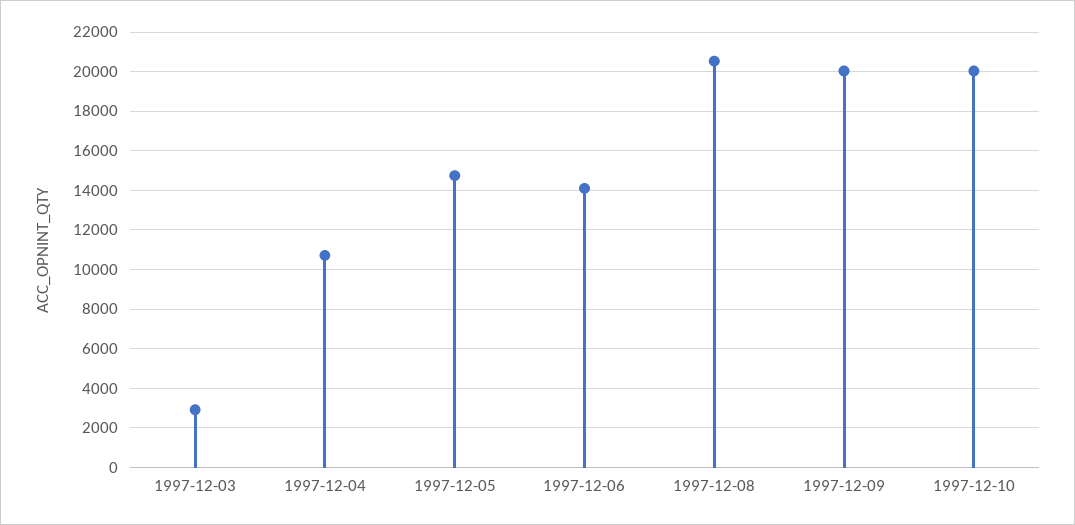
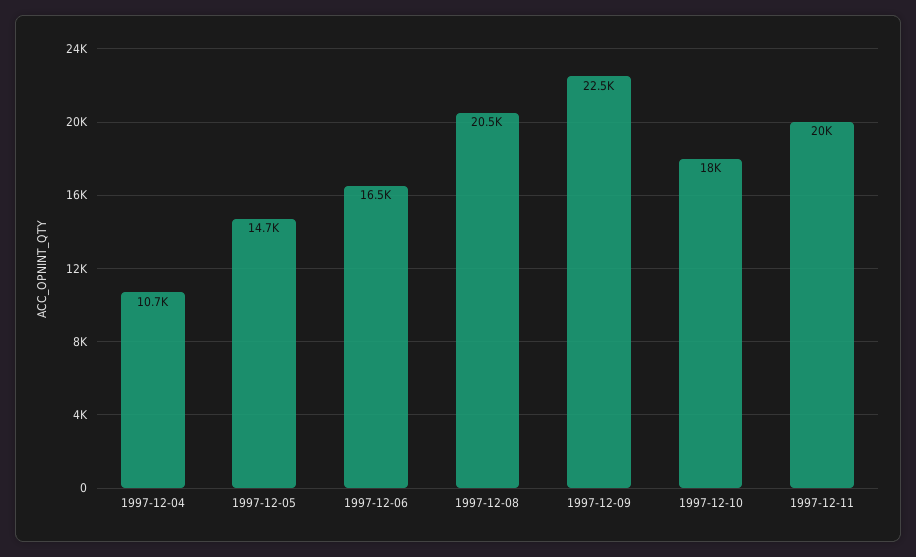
1997-12-03: 3000 -> none
1997-12-06: 14000 -> 16500
1997-12-09: 20000 -> 22500
1997-12-10: 20000 -> 18000
1997-12-11: none -> 20000

